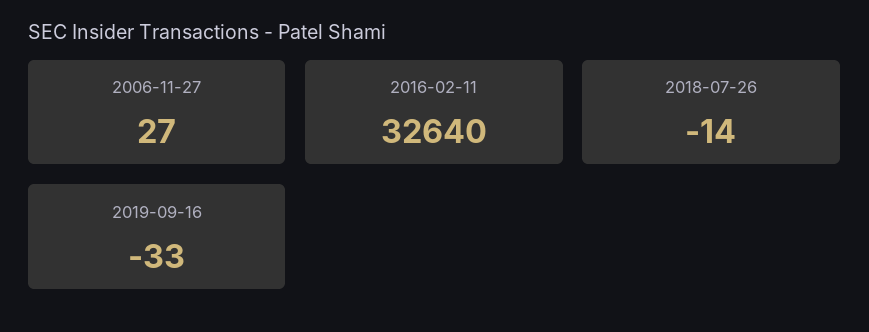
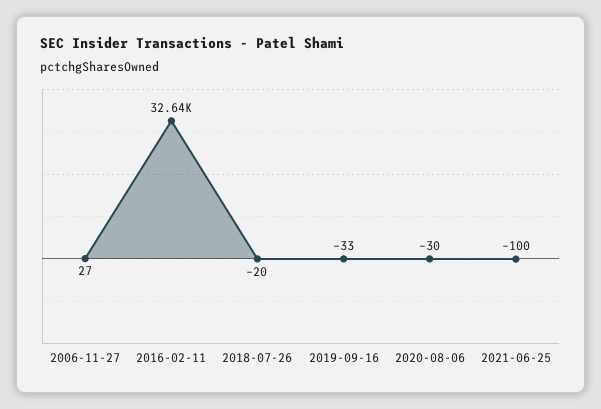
2018-07-26: -14 -> -20
2020-08-06: none -> -30
2021-06-25: none -> -100

